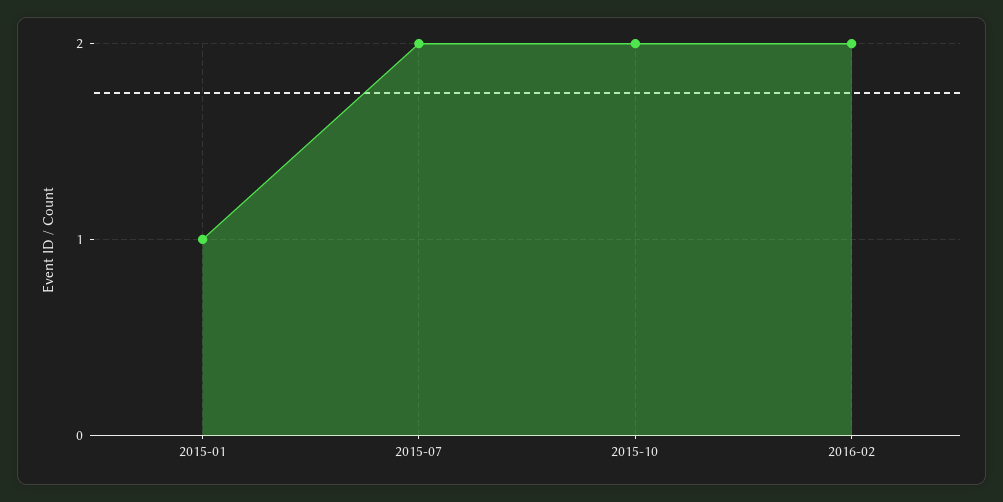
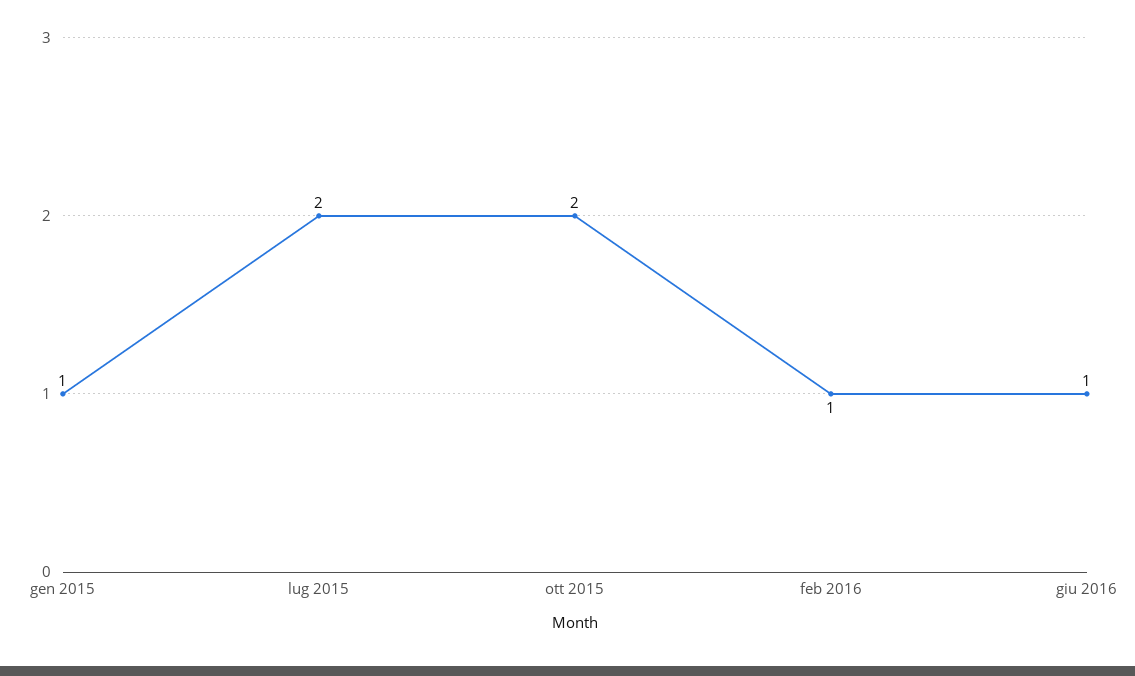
2016-02: 2 -> 1
giu 2016: none -> 1

